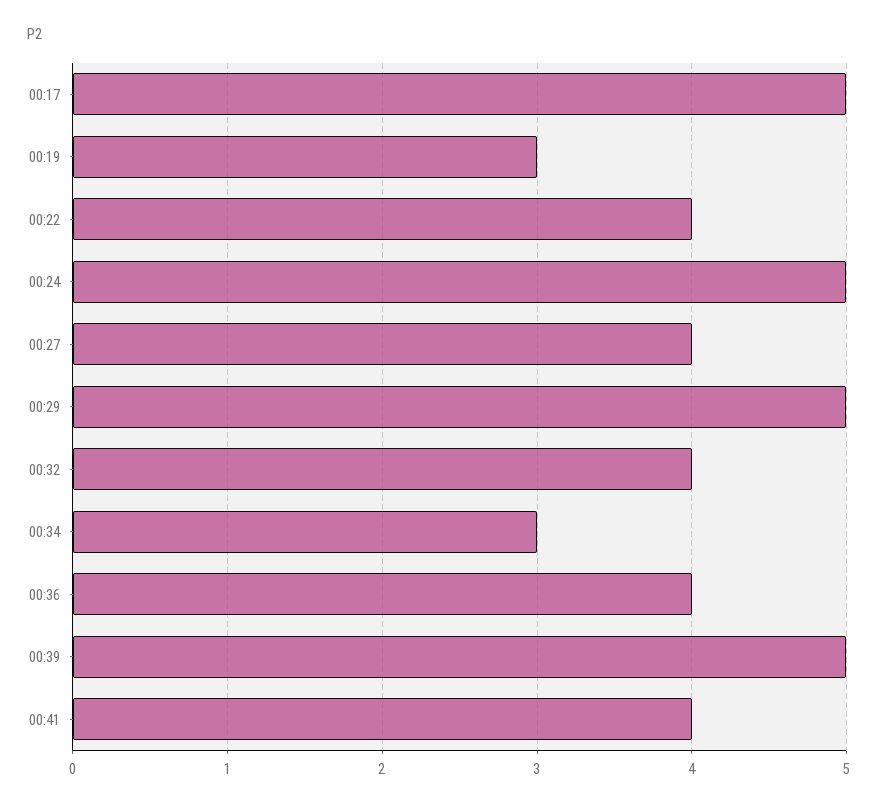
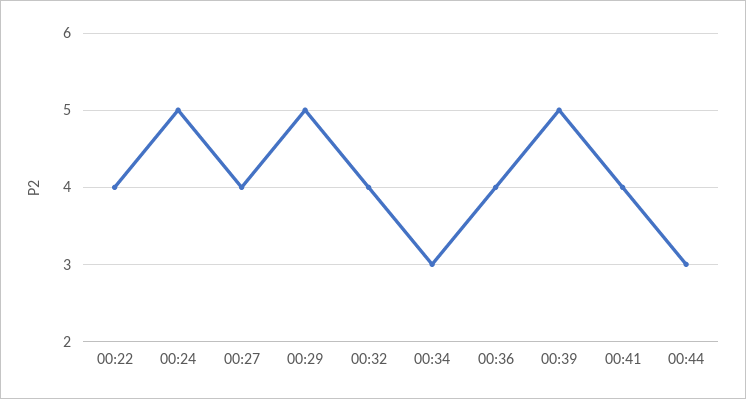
00:17: 5 -> none
00:19: 3 -> none
00:44: none -> 3

